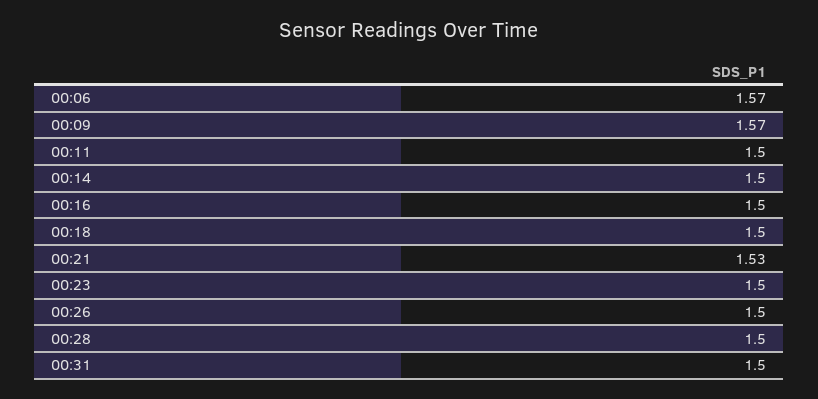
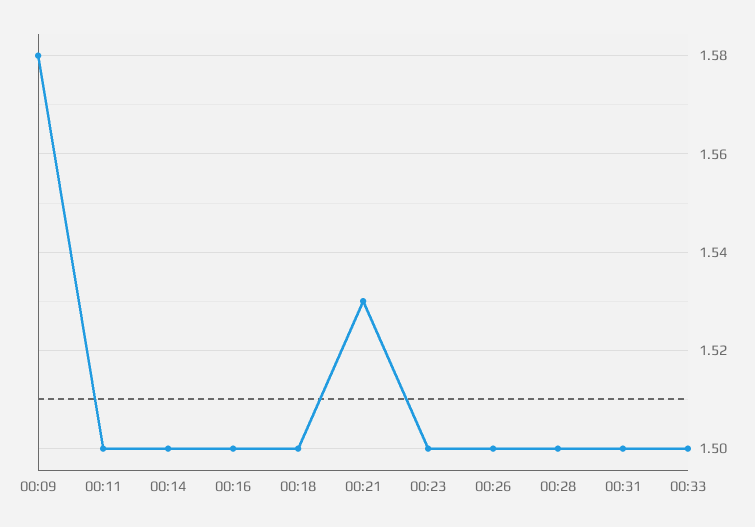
00:06: 1.57 -> none
00:09: 1.57 -> 1.58
00:33: none -> 1.5

